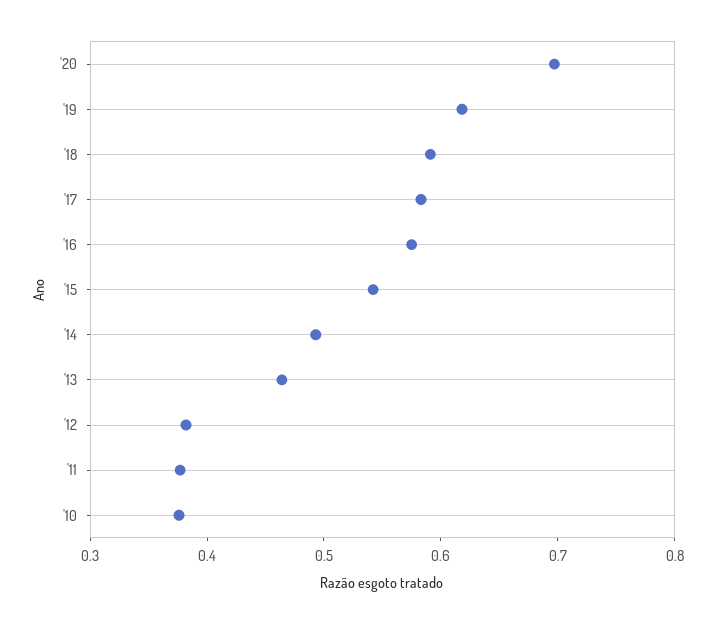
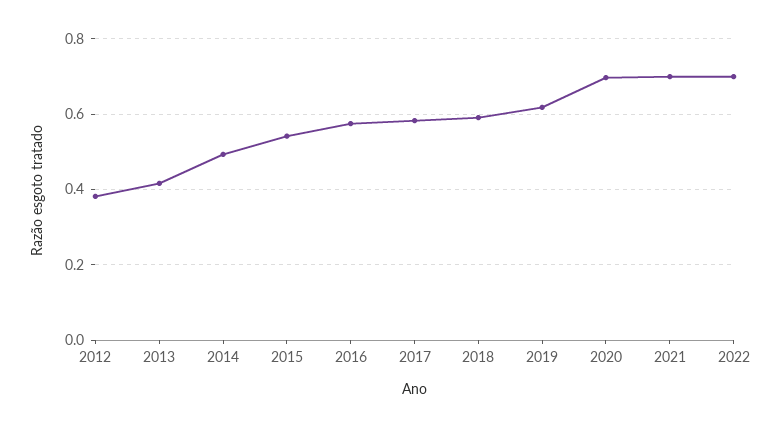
'13: 0.46 -> 0.42
'11: 0.38 -> none
'10: 0.38 -> none
2021: none -> 0.7
2022: none -> 0.7

